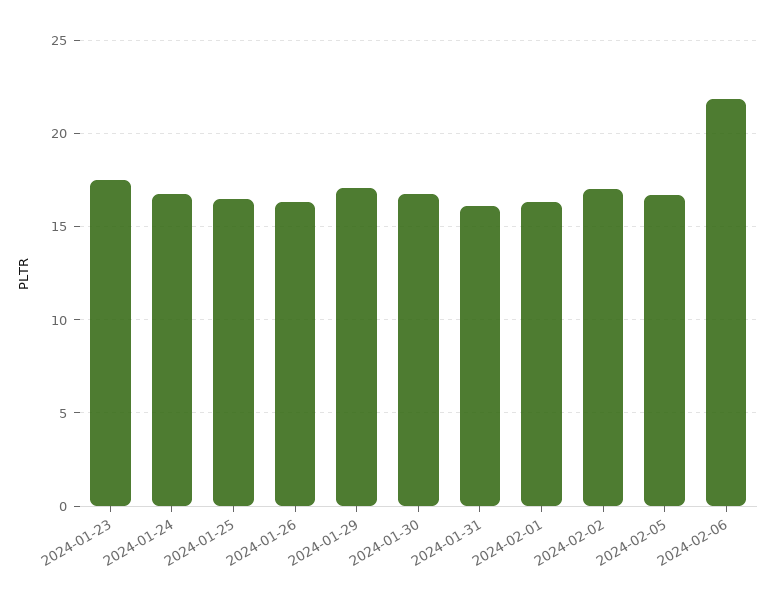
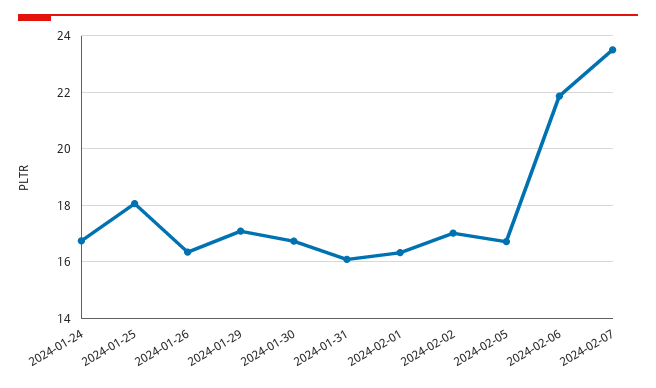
2024-01-23: 17.5 -> none
2024-01-25: 16.5 -> 18
2024-02-07: none -> 23.5

